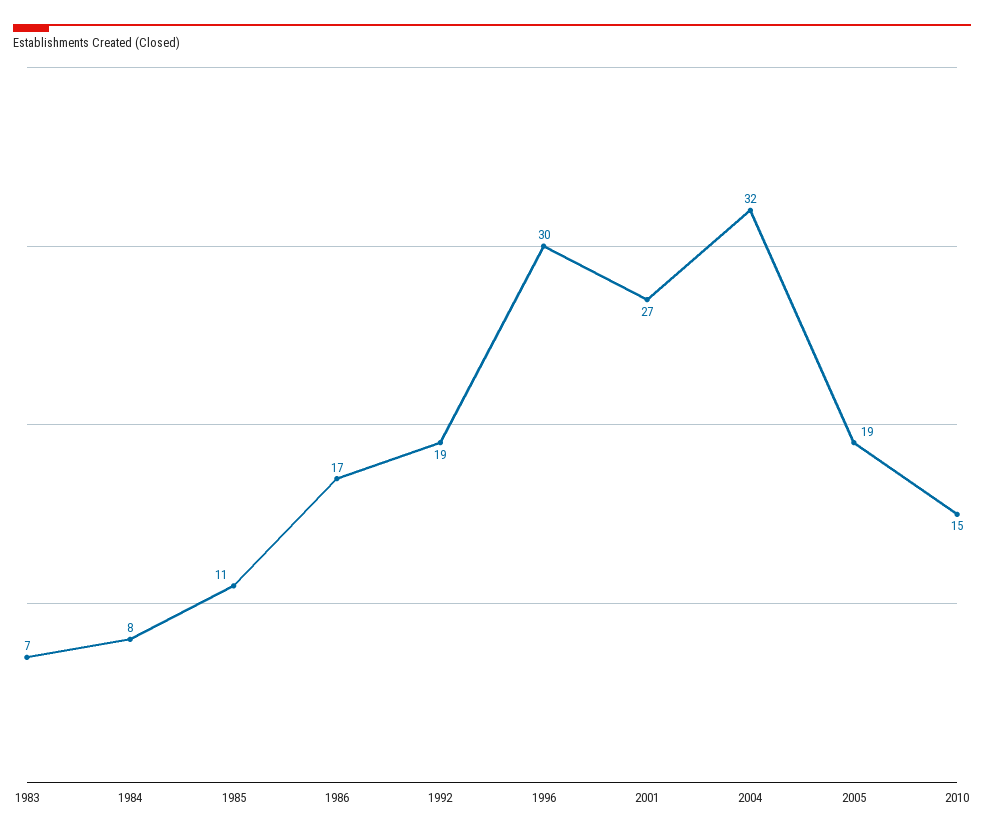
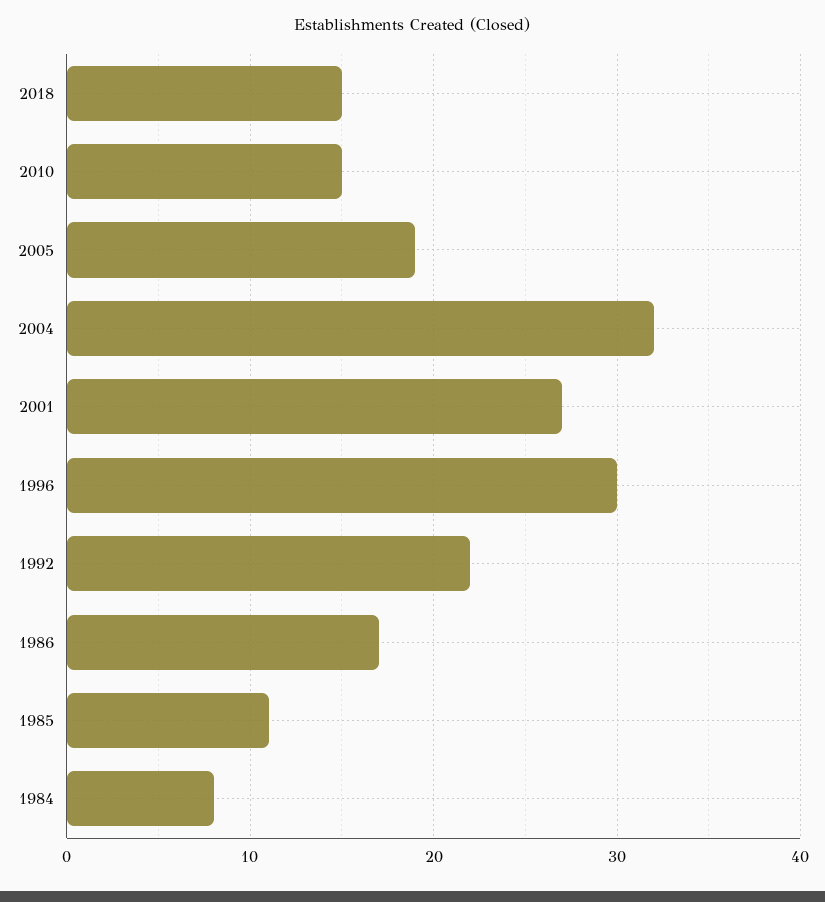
1983: 7 -> none
1992: 19 -> 22
2018: none -> 15

